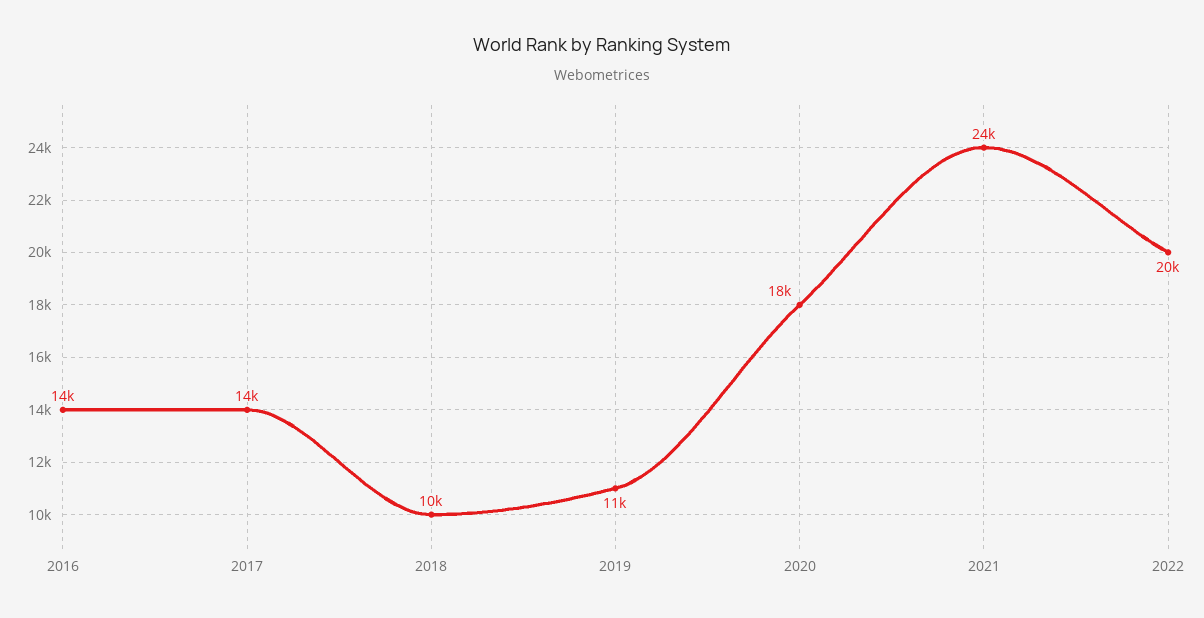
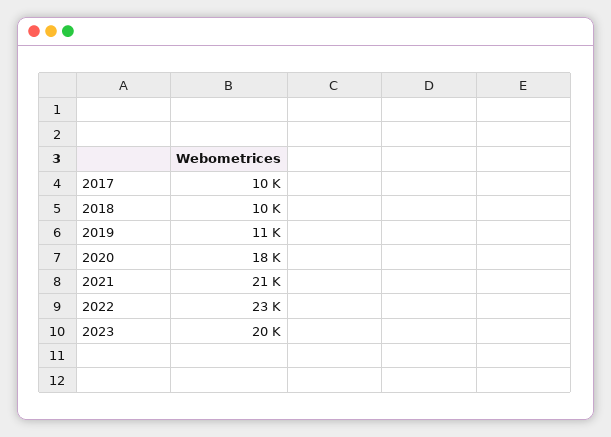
2016: 14000 -> none
2017: 14000 -> 10000
2021: 24000 -> 21000
2022: 20000 -> 23000
2023: none -> 20000

